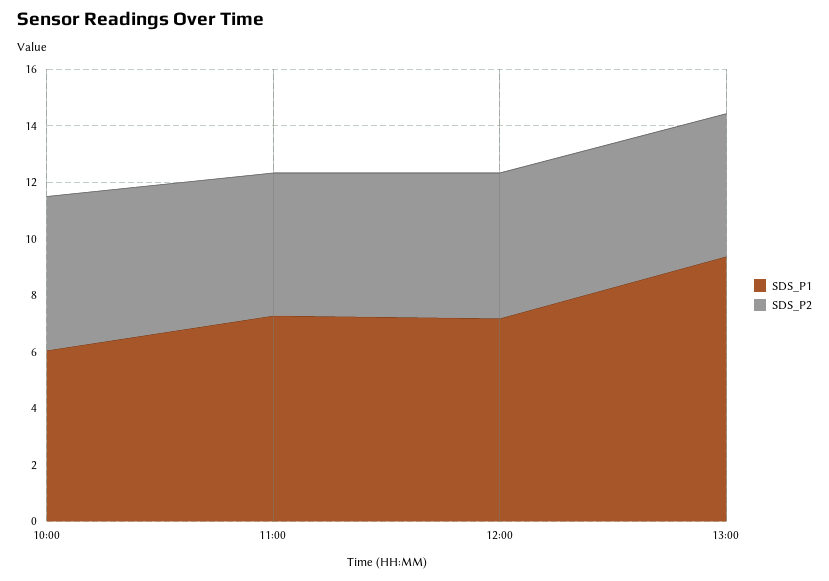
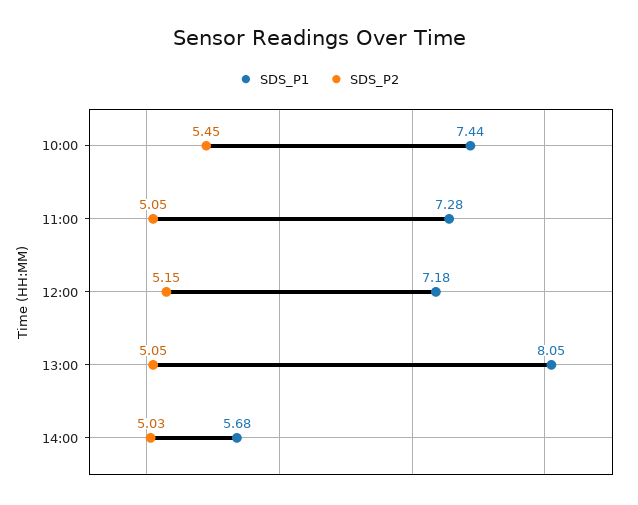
SDS_P1, 10:00: 6 -> 7.44
SDS_P1, 13:00: 9.5 -> 8.05
SDS_P1, 14:00: none -> 5.68
SDS_P2, 14:00: none -> 5.03

